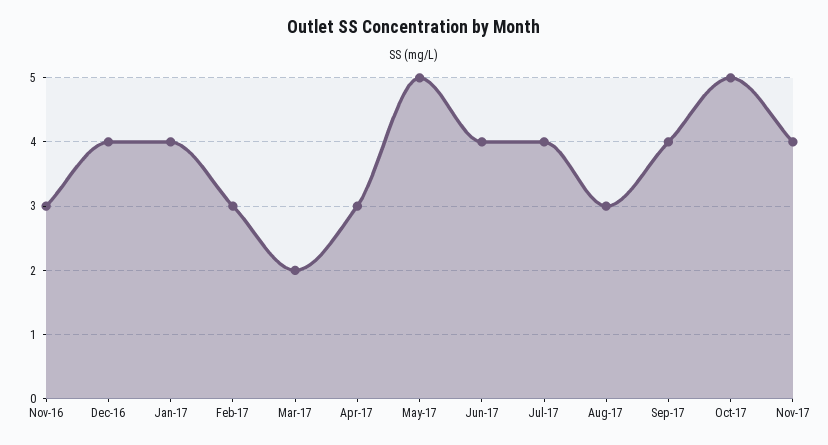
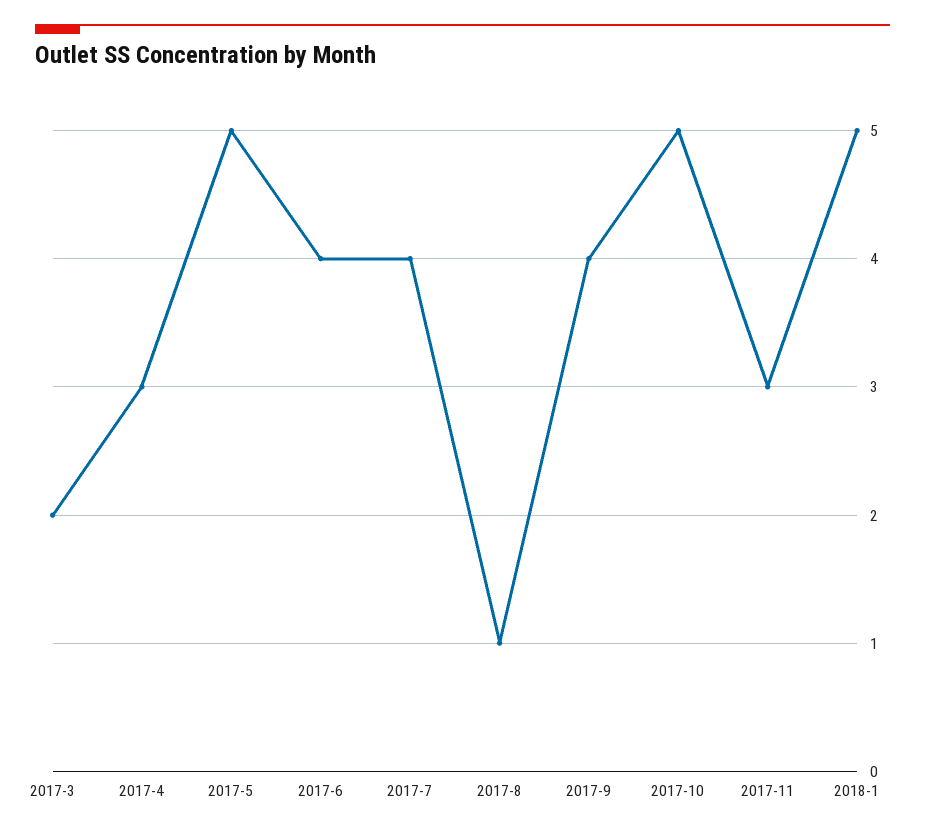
Nov-16: 3 -> none
Dec-16: 4 -> none
Jan-17: 4 -> none
Feb-17: 3 -> none
Aug-17: 3 -> 1
Nov-17: 4 -> 3
2018-1: none -> 5

